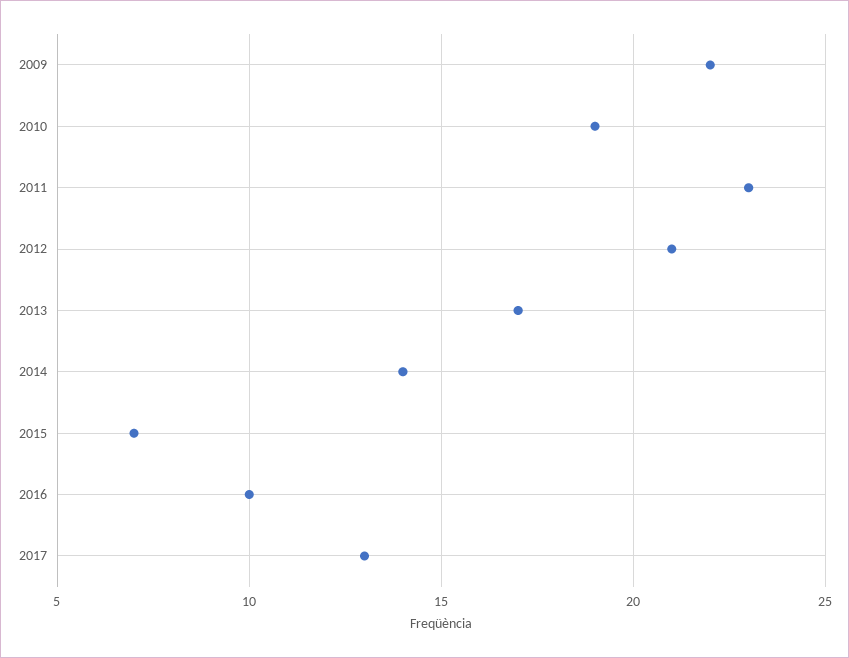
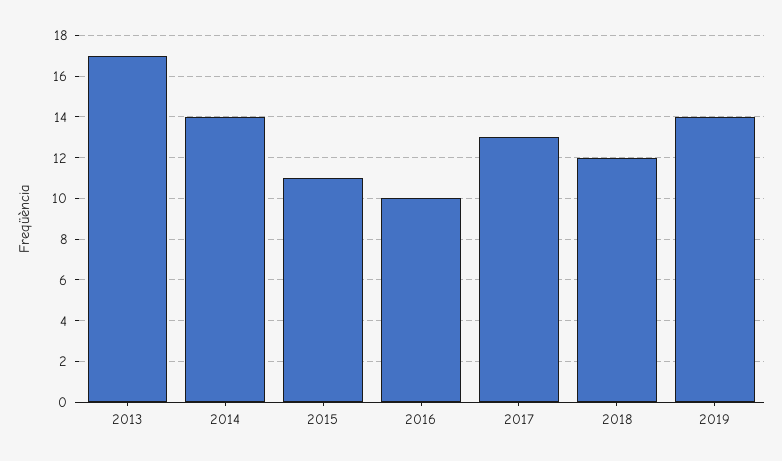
2009: 22 -> none
2010: 19 -> none
2011: 23 -> none
2012: 21 -> none
2015: 7 -> 11
2018: none -> 12
2019: none -> 14

